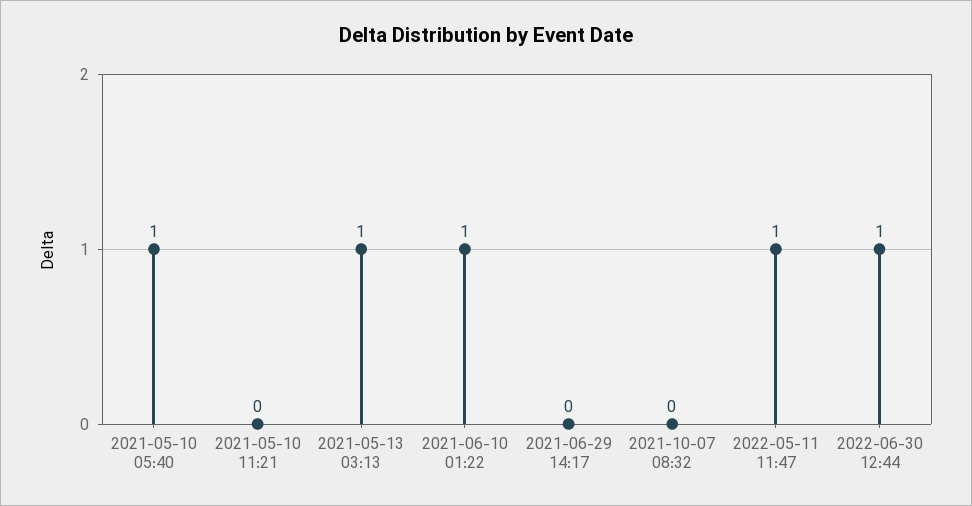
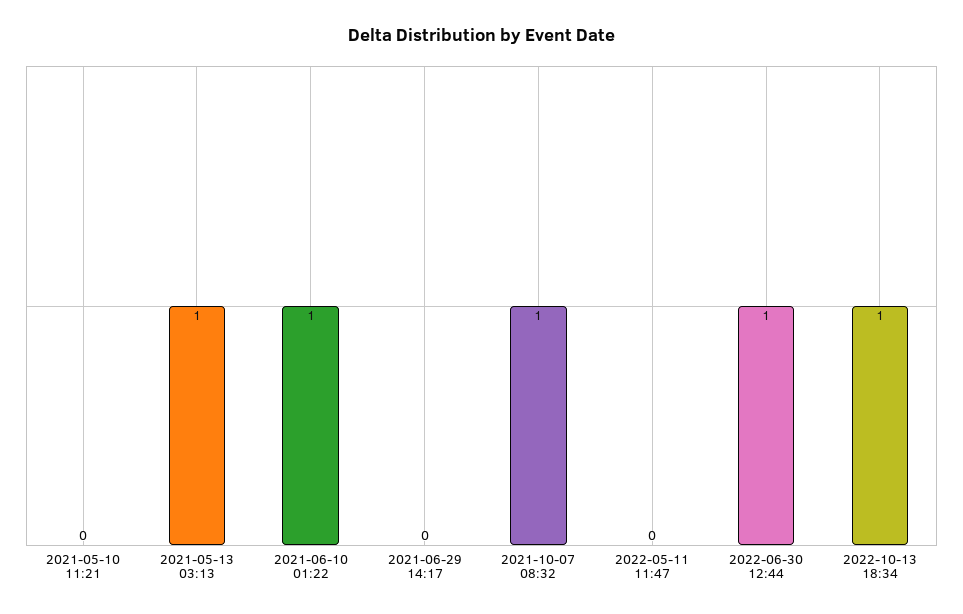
2021-05-10 05:40: 1 -> none
2021-10-07 08:32: 0 -> 1
2022-05-11 11:47: 1 -> 0
2022-10-13 18:34: none -> 1

